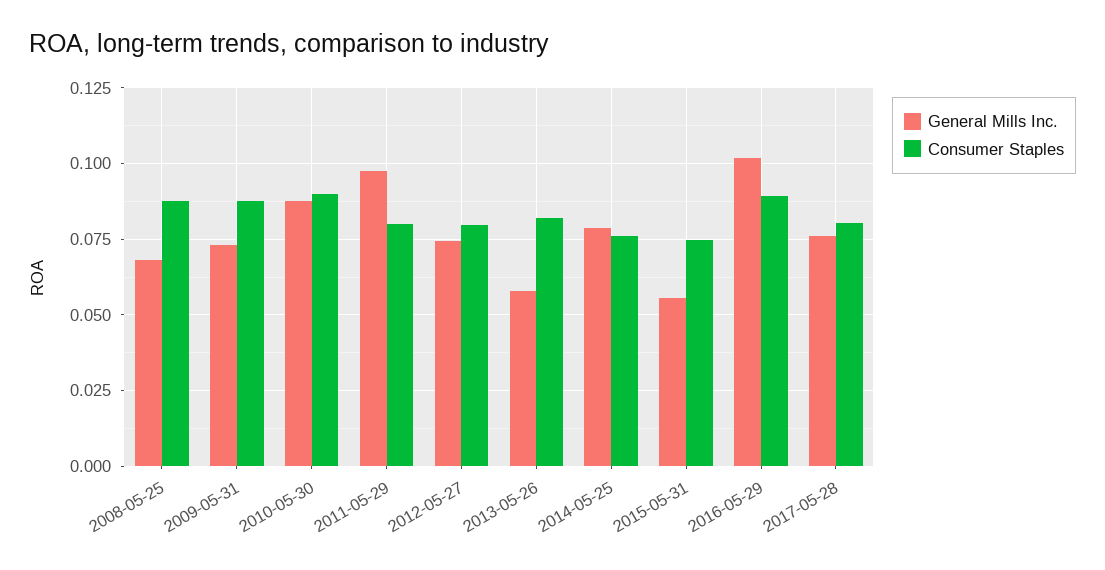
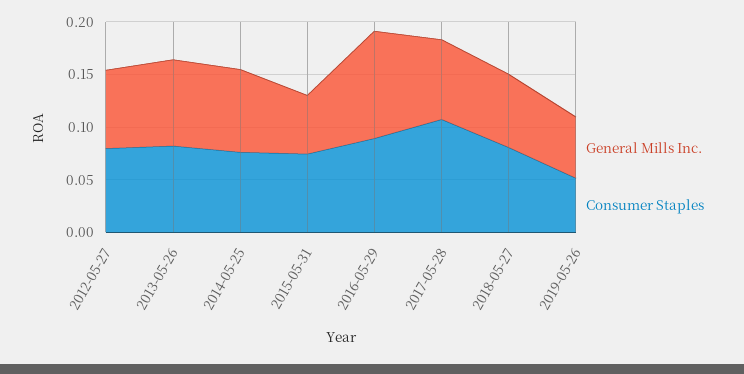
General Mills Inc., 2008-05-25: 0.0675 -> none
Consumer Staples, 2008-05-25: 0.0875 -> none
General Mills Inc., 2009-05-31: 0.0725 -> none
Consumer Staples, 2009-05-31: 0.0875 -> none
General Mills Inc., 2010-05-30: 0.0875 -> none
Consumer Staples, 2010-05-30: 0.09 -> none
General Mills Inc., 2011-05-29: 0.0975 -> none
Consumer Staples, 2011-05-29: 0.08 -> none
General Mills Inc., 2013-05-26: 0.0575 -> 0.08
Consumer Staples, 2017-05-28: 0.08 -> 0.11
General Mills Inc., 2018-05-27: none -> 0.07
Consumer Staples, 2018-05-27: none -> 0.08
General Mills Inc., 2019-05-26: none -> 0.06
Consumer Staples, 2019-05-26: none -> 0.05

